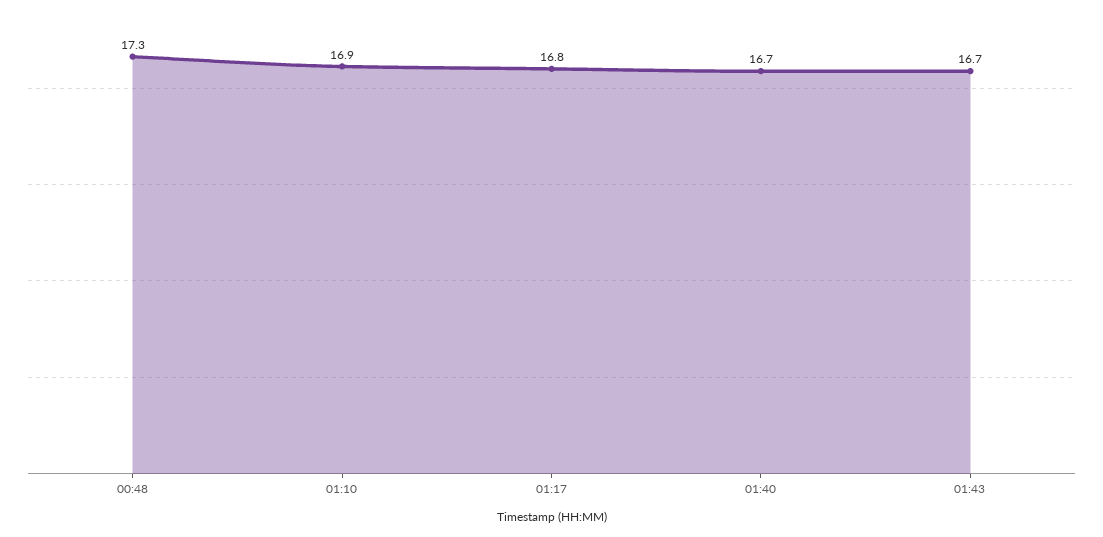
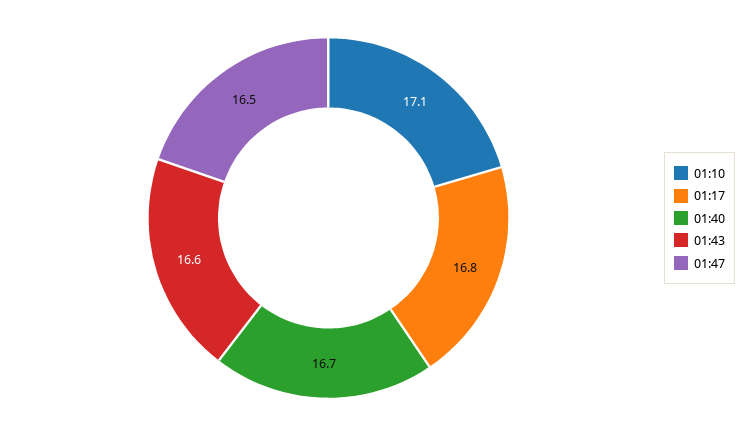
00:48: 17.3 -> none
01:10: 16.9 -> 17.1
01:43: 16.7 -> 16.6
01:47: none -> 16.5

